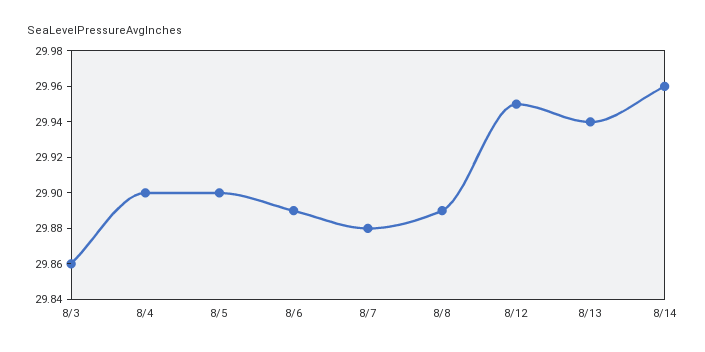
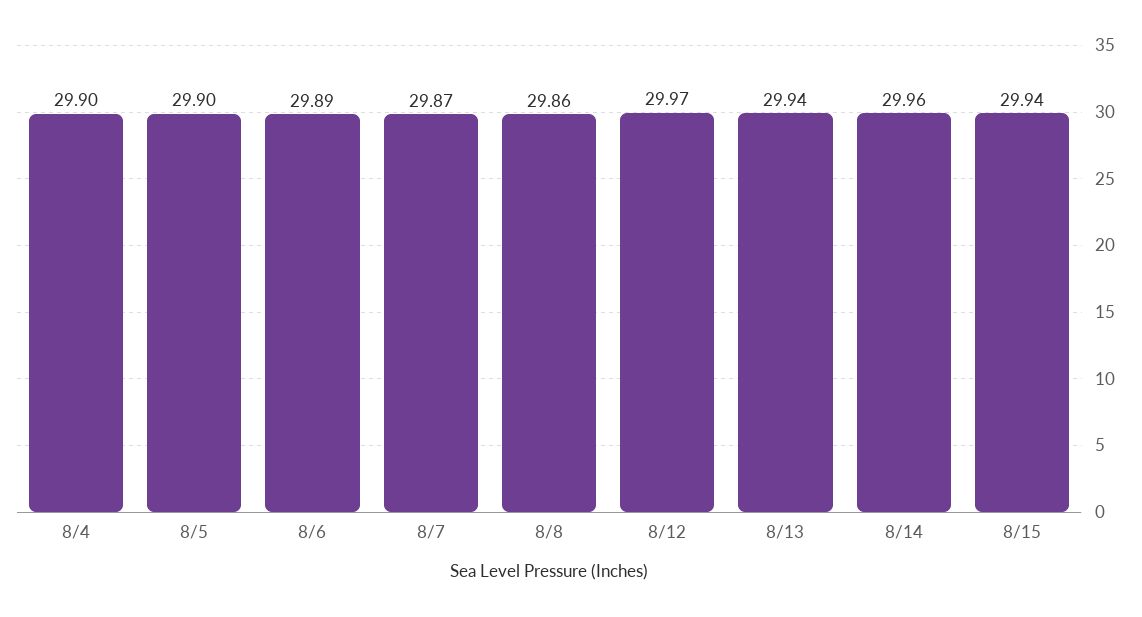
8/3: 29.86 -> none
8/7: 29.88 -> 29.87
8/8: 29.89 -> 29.86
8/12: 29.95 -> 29.97
8/15: none -> 29.94

